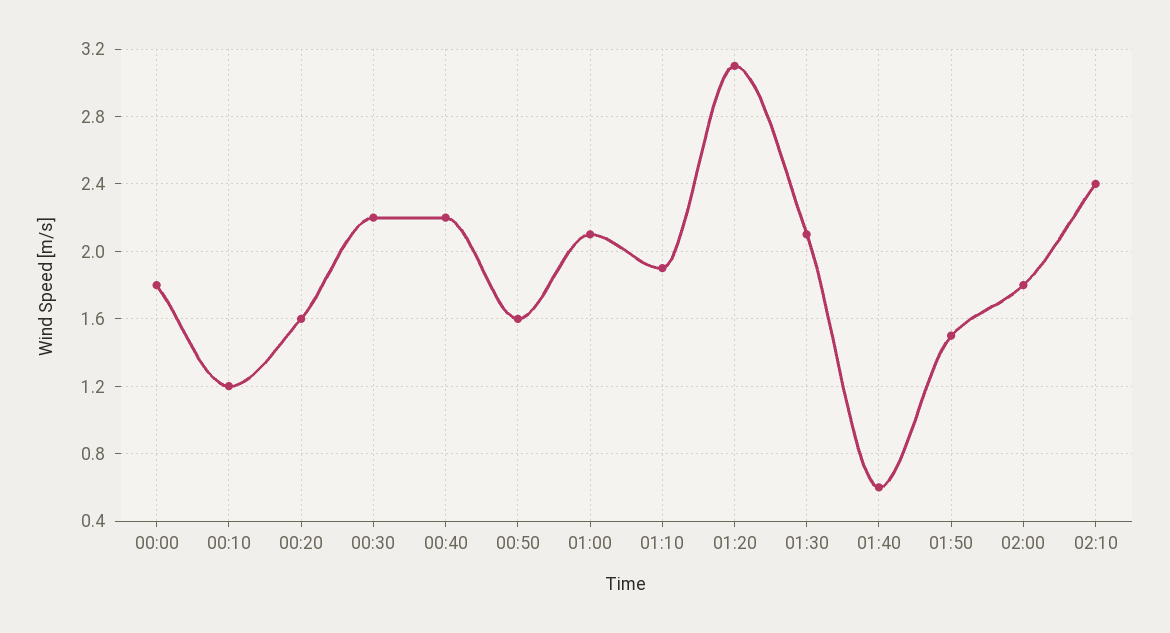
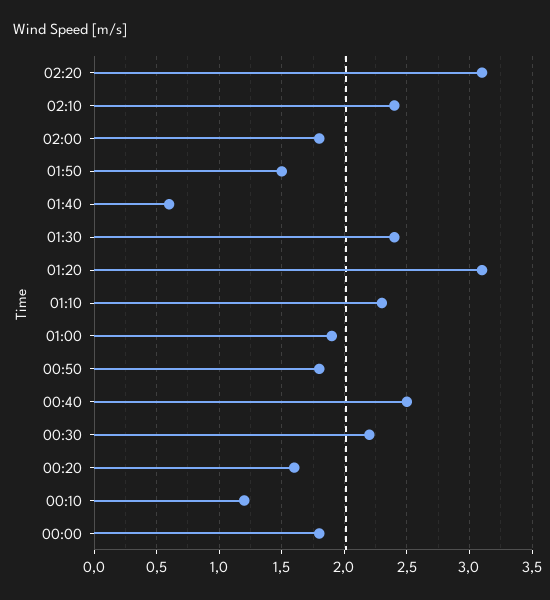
00:40: 2.2 -> 2.5
00:50: 1.6 -> 1.8
01:00: 2.1 -> 1.9
01:10: 1.9 -> 2.3
01:30: 2.1 -> 2.4
02:20: none -> 3.1

